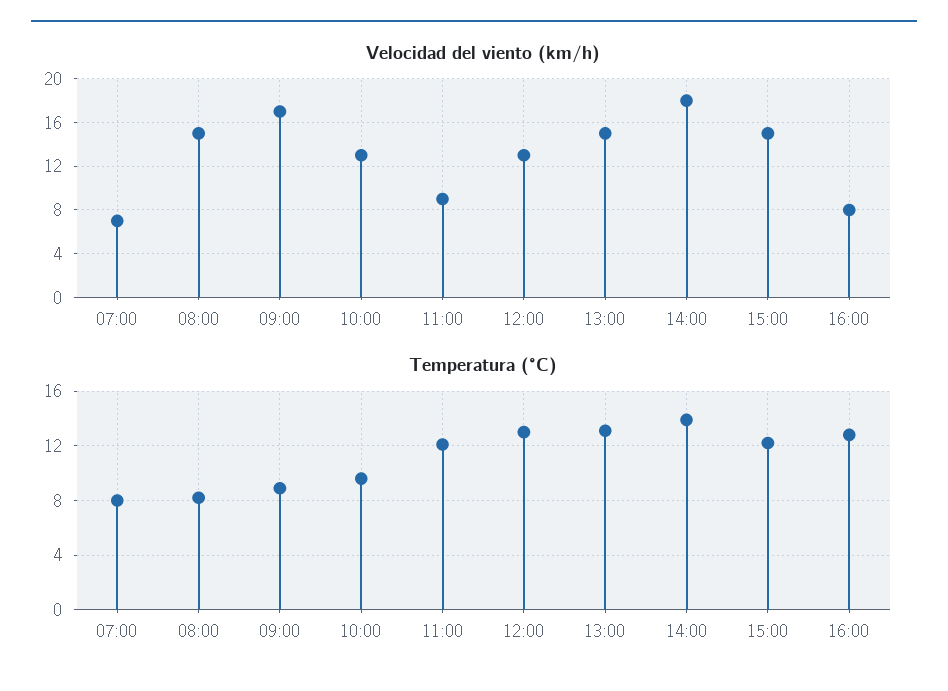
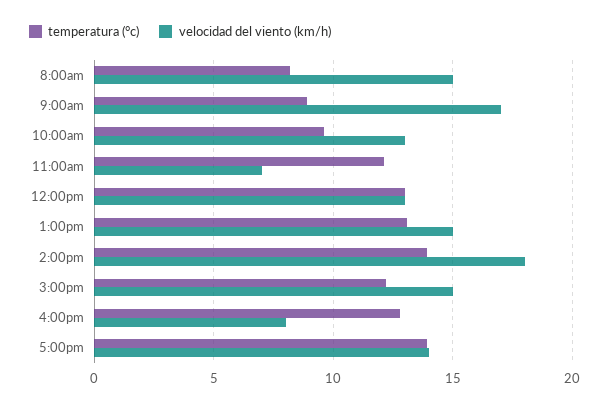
Velocidad del viento (km/h), 07:00: 7 -> none
Velocidad del viento (km/h), 11:00: 9 -> 7
Temperatura (°C), 07:00: 8 -> none
Temperatura (°C), 5:00pm: none -> 14
Velocidad del viento (km/h), 5:00pm: none -> 14

